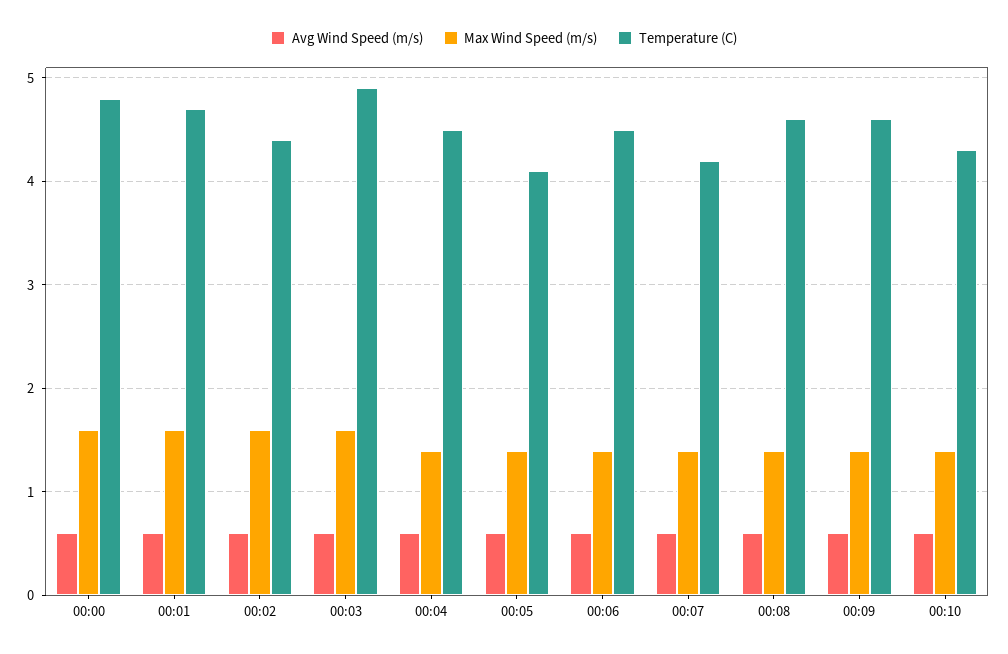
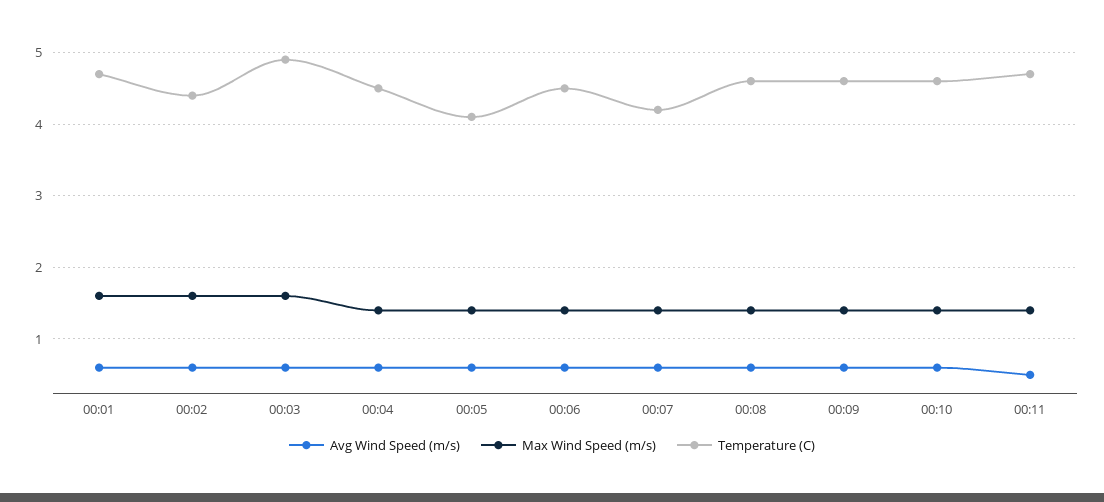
Avg Wind Speed (m/s), 00:00: 0.6 -> none
Max Wind Speed (m/s), 00:00: 1.6 -> none
Temperature (C), 00:00: 4.8 -> none
Temperature (C), 00:10: 4.3 -> 4.6
Avg Wind Speed (m/s), 00:11: none -> 0.5
Max Wind Speed (m/s), 00:11: none -> 1.4
Temperature (C), 00:11: none -> 4.7

